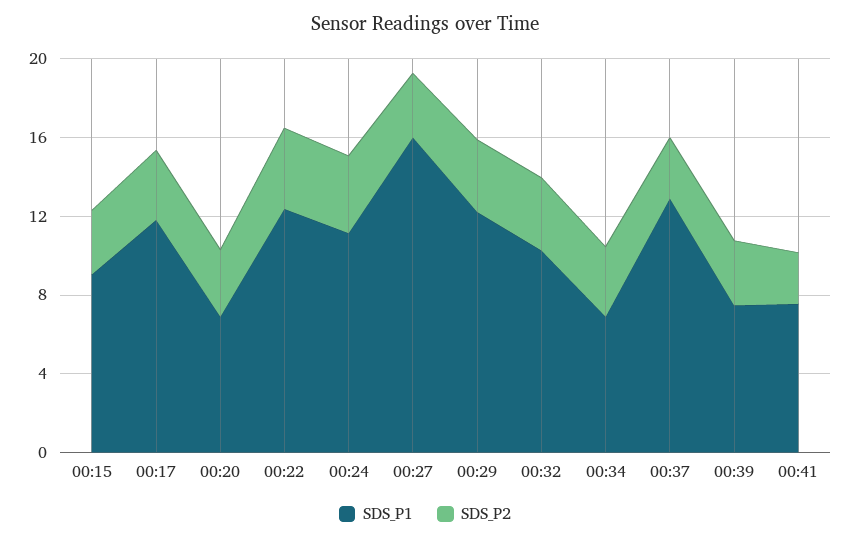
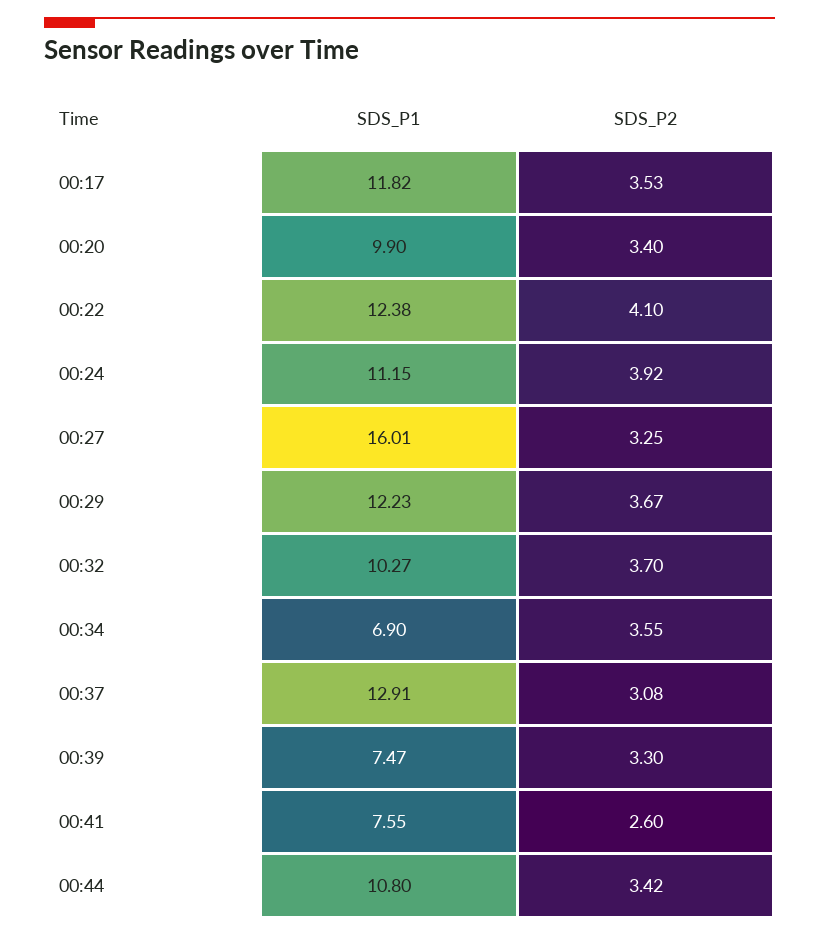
SDS_P1, 00:15: 9 -> none
SDS_P2, 00:15: 3 -> none
SDS_P1, 00:20: 7 -> 9.9
SDS_P1, 00:44: none -> 10.8
SDS_P2, 00:44: none -> 3.42

